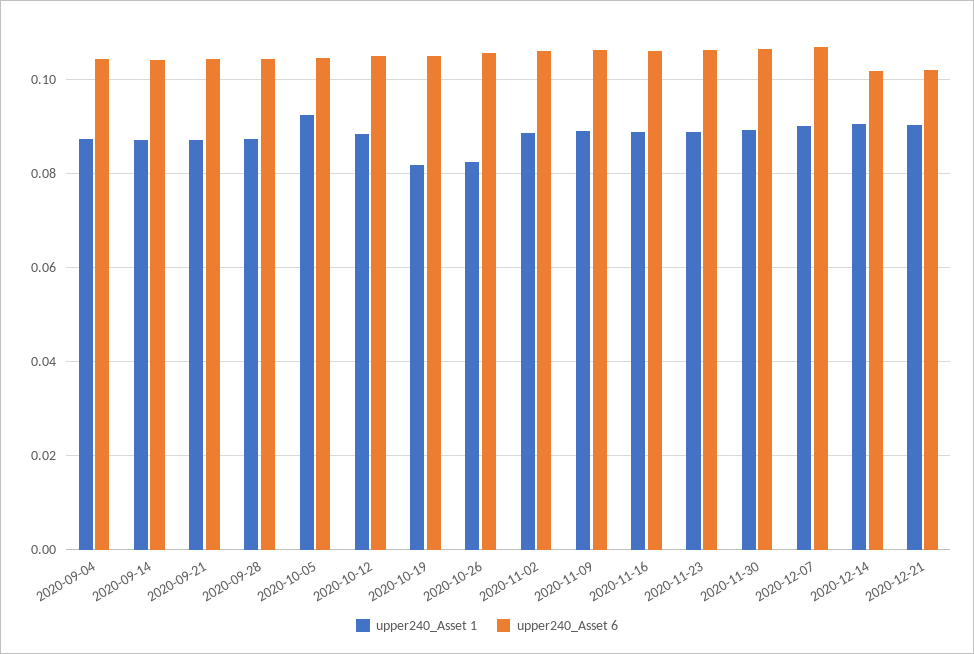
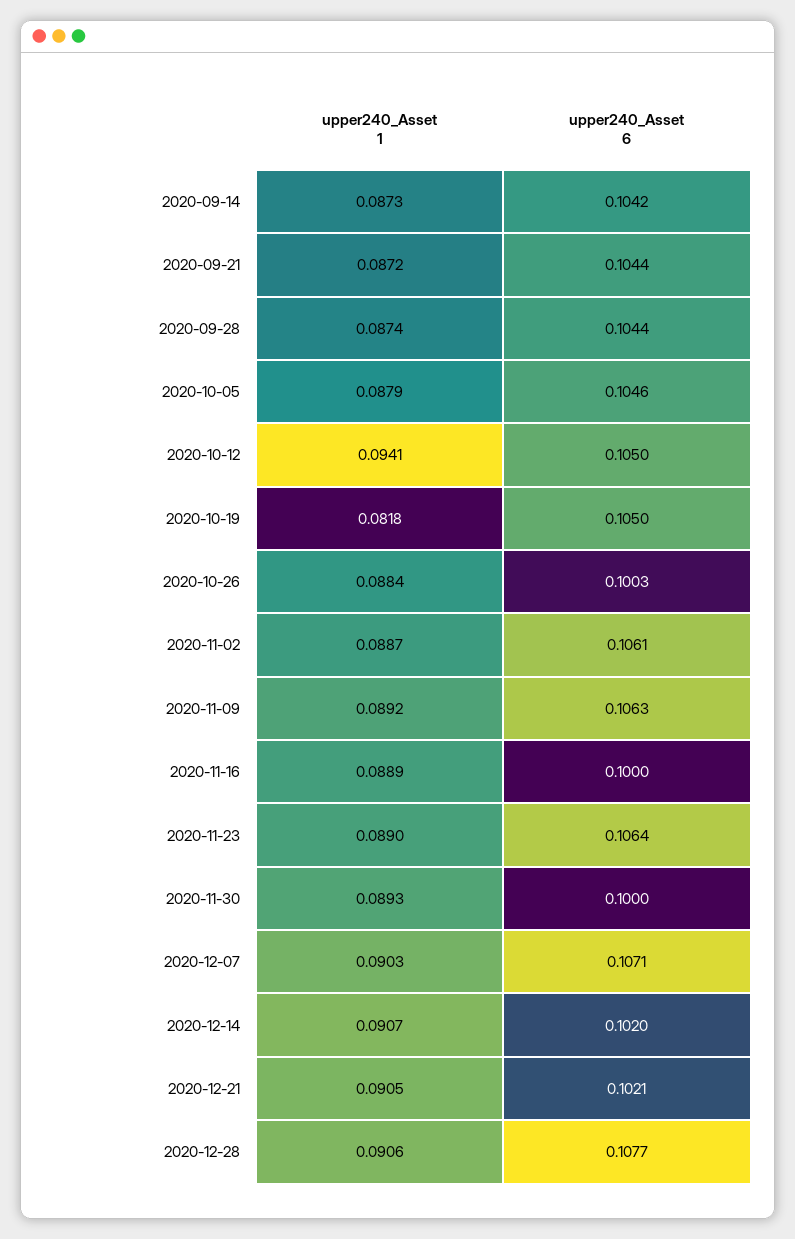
upper240_Asset 1, 2020-09-04: 0.088 -> none
upper240_Asset 6, 2020-09-04: 0.104 -> none
upper240_Asset 1, 2020-10-05: 0.092 -> 0.0879
upper240_Asset 1, 2020-10-12: 0.088 -> 0.0941
upper240_Asset 1, 2020-10-26: 0.082 -> 0.0884
upper240_Asset 6, 2020-10-26: 0.106 -> 0.1003
upper240_Asset 6, 2020-11-16: 0.106 -> 0.1
upper240_Asset 6, 2020-11-30: 0.106 -> 0.1
upper240_Asset 1, 2020-12-28: none -> 0.0906
upper240_Asset 6, 2020-12-28: none -> 0.1077

